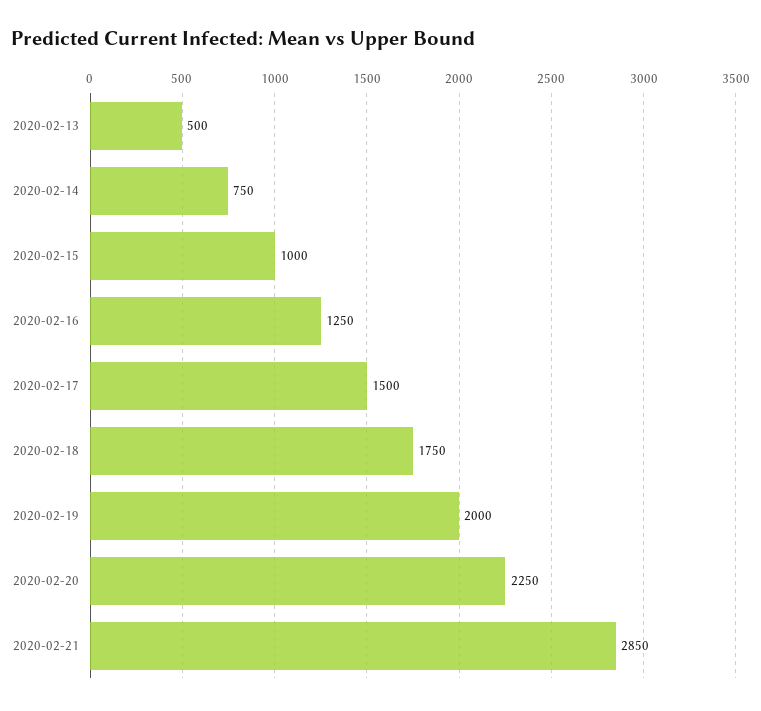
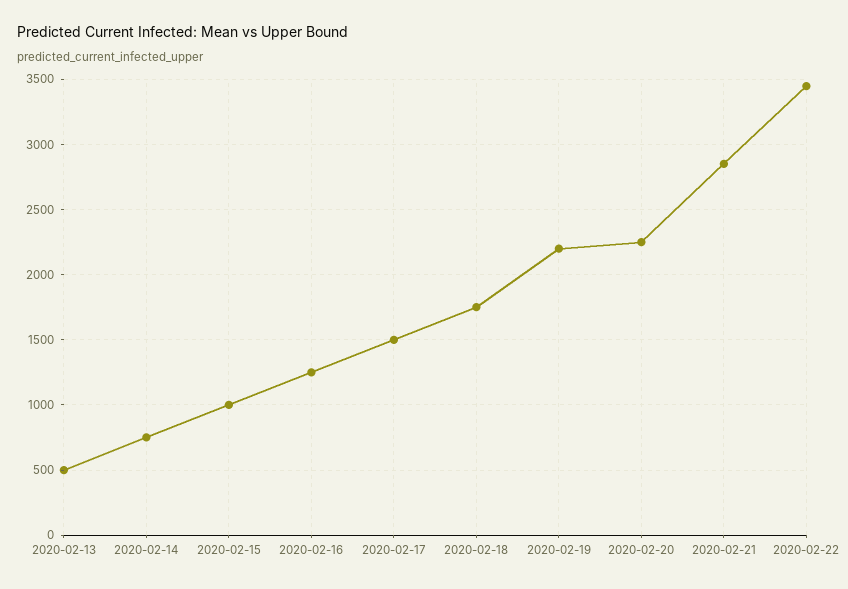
2020-02-19: 2000 -> 2200
2020-02-22: none -> 3450

